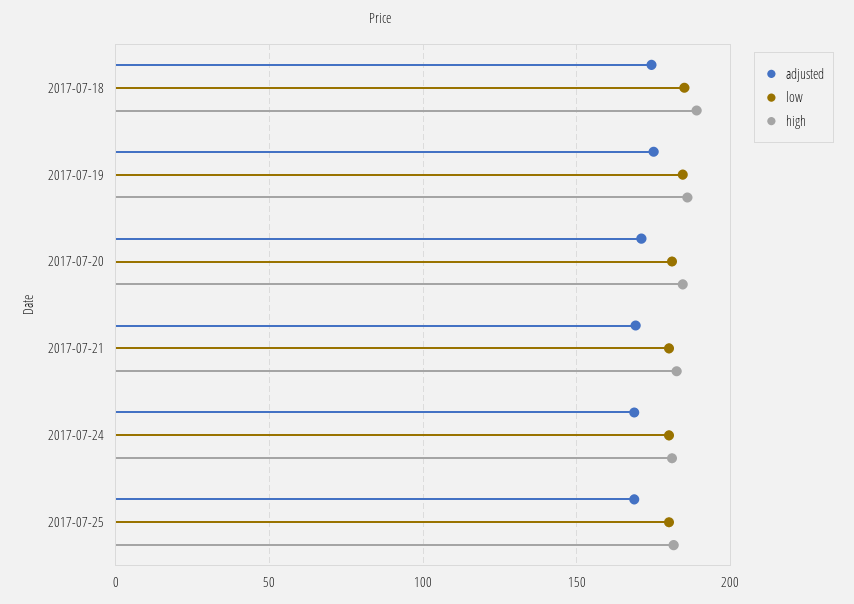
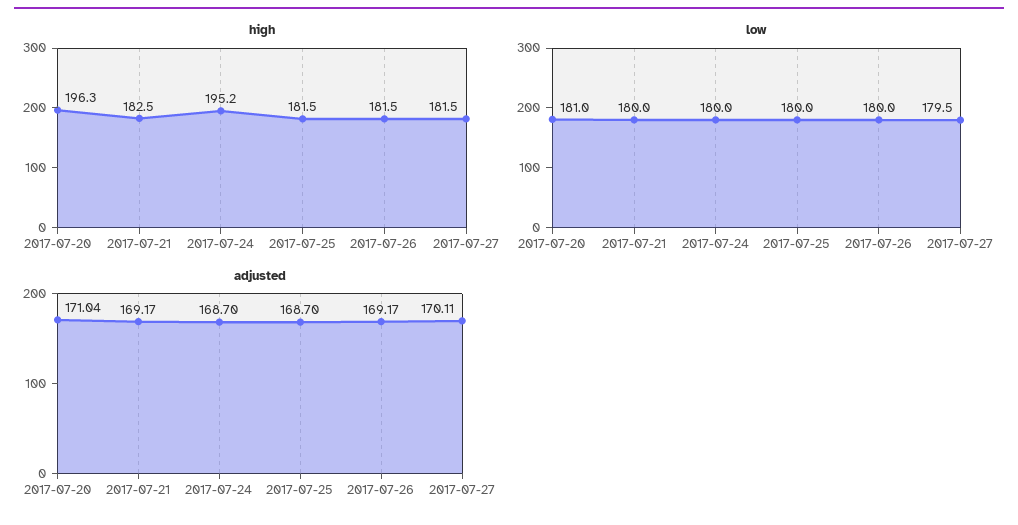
adjusted, 2017-07-18: 175 -> none
low, 2017-07-18: 185 -> none
high, 2017-07-18: 190 -> none
adjusted, 2017-07-19: 175 -> none
low, 2017-07-19: 185 -> none
high, 2017-07-19: 185 -> none
high, 2017-07-20: 185 -> 196.3
high, 2017-07-24: 180 -> 195.2
high, 2017-07-26: none -> 181.5
high, 2017-07-27: none -> 181.5
low, 2017-07-26: none -> 180
low, 2017-07-27: none -> 179.5
adjusted, 2017-07-26: none -> 169.17
adjusted, 2017-07-27: none -> 170.11

